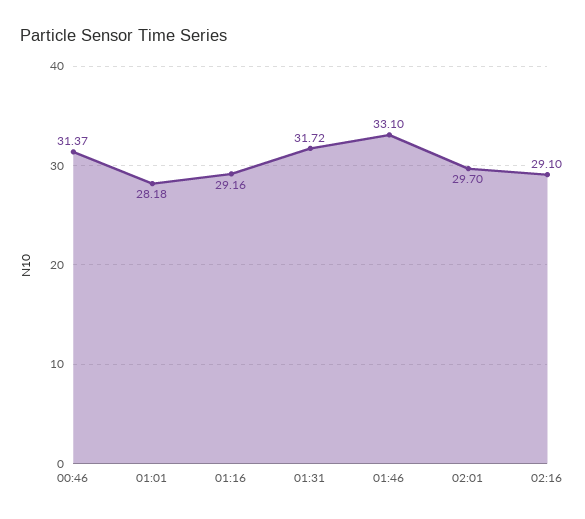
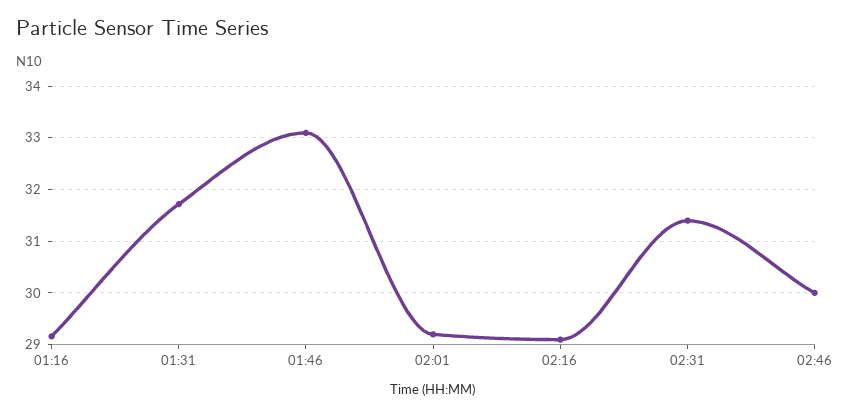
00:46: 31.37 -> none
01:01: 28.18 -> none
02:01: 29.7 -> 29.2
02:31: none -> 31.4
02:46: none -> 30

